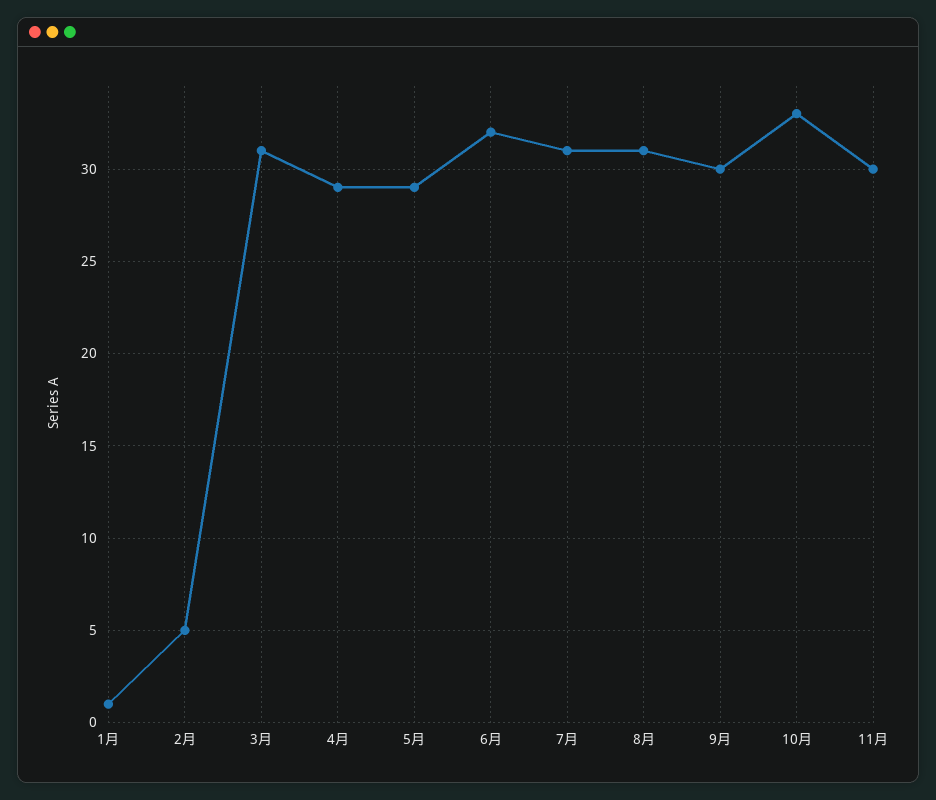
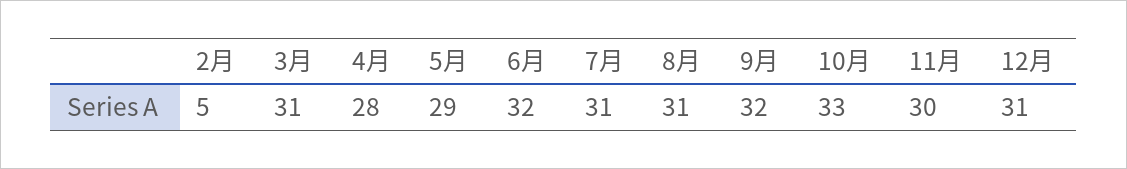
1月: 1 -> none
4月: 29 -> 28
9月: 30 -> 32
12月: none -> 31

